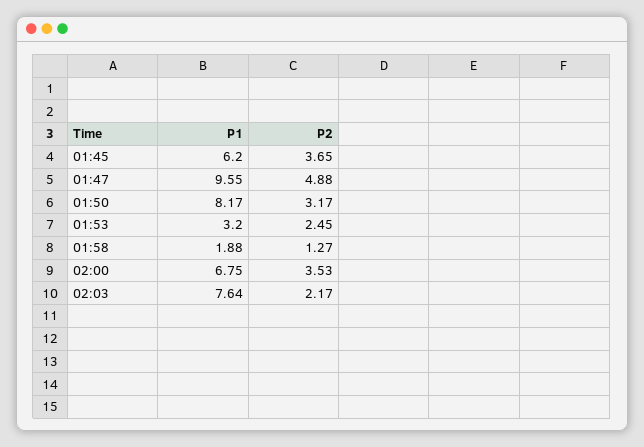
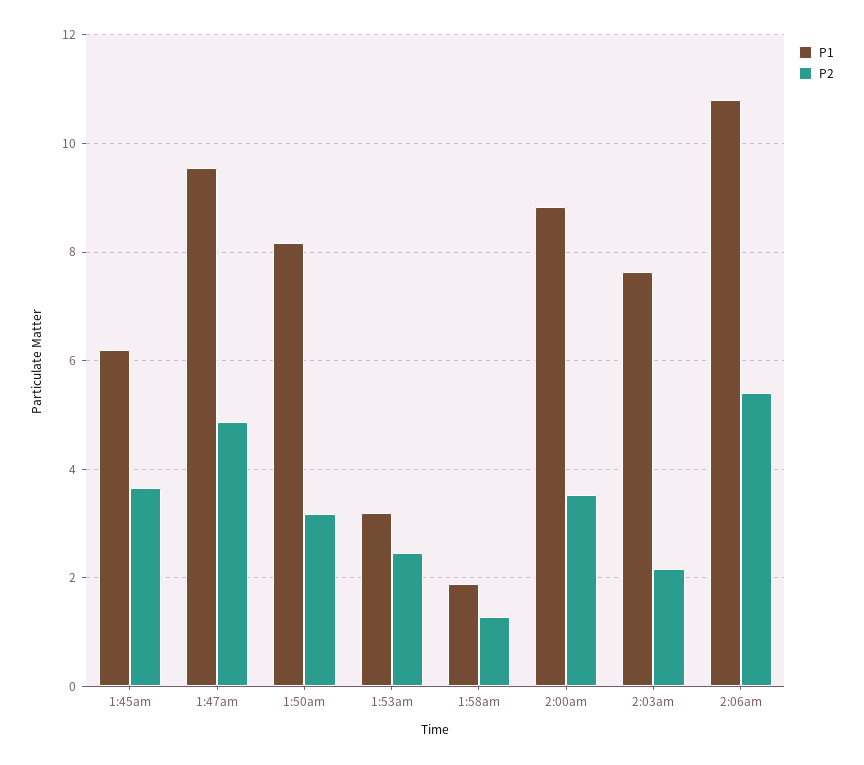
P1, 02:00: 6.75 -> 8.8
P1, 2:06am: none -> 10.8
P2, 2:06am: none -> 5.4

